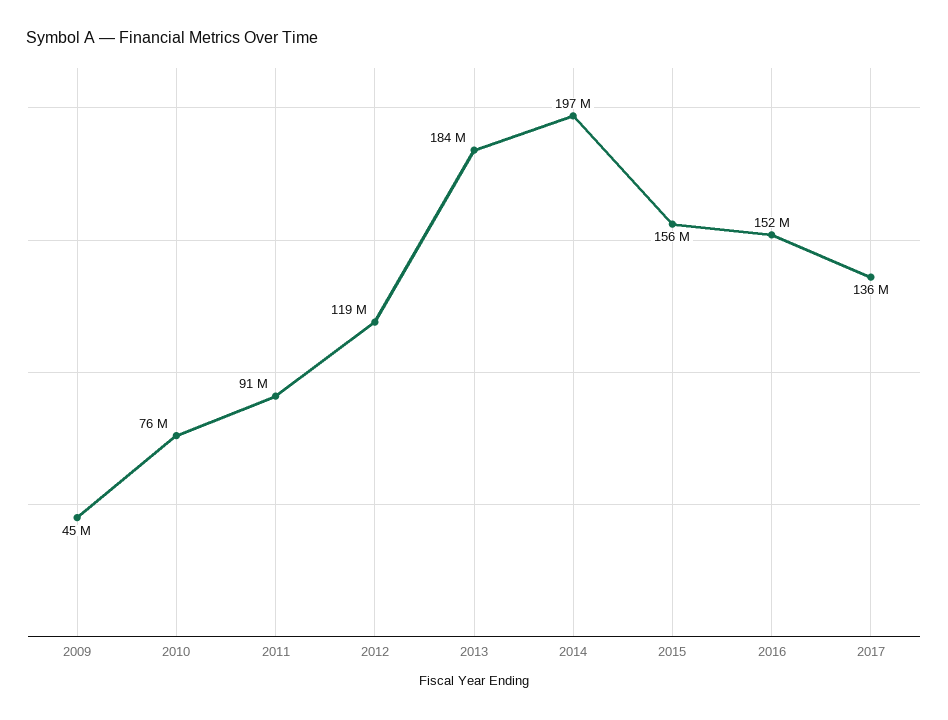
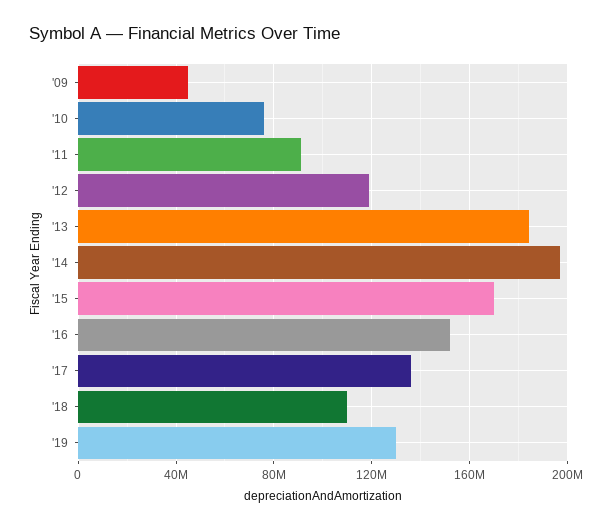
2015: 156000000 -> 170000000
'18: none -> 110000000
'19: none -> 130000000

